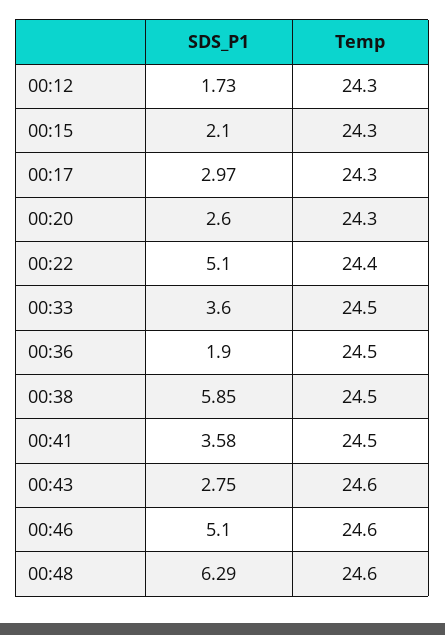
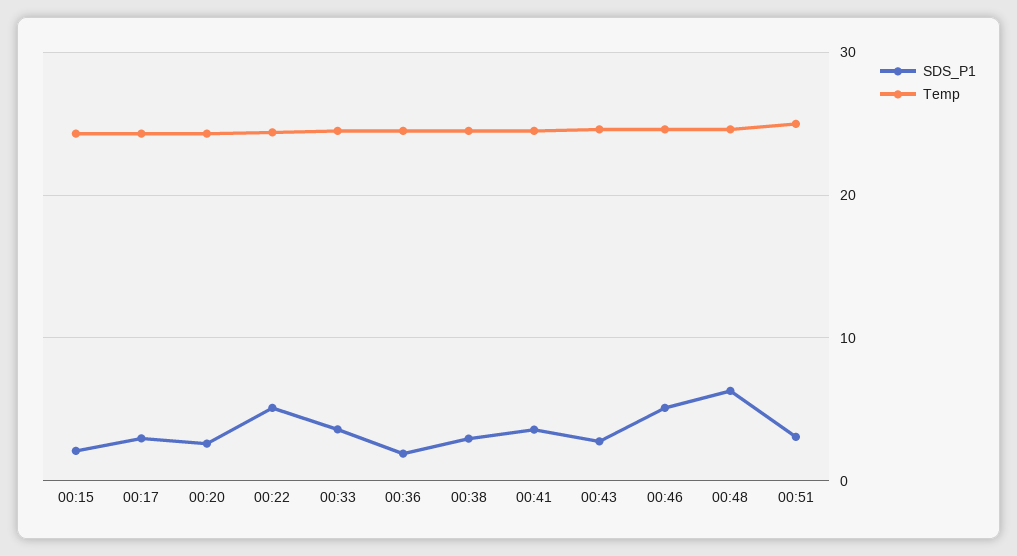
SDS_P1, 00:12: 1.73 -> none
Temp, 00:12: 24.3 -> none
SDS_P1, 00:38: 5.85 -> 3
SDS_P1, 00:51: none -> 3
Temp, 00:51: none -> 25

